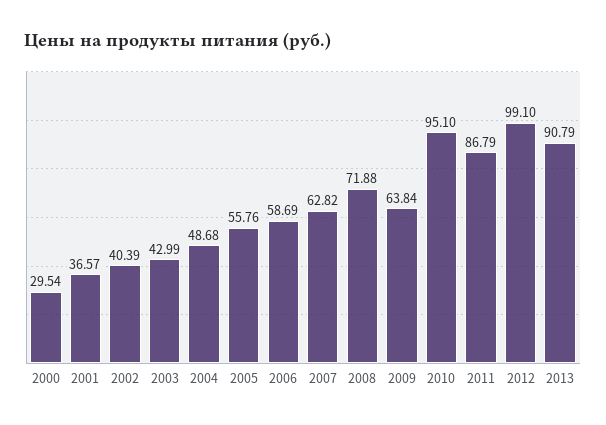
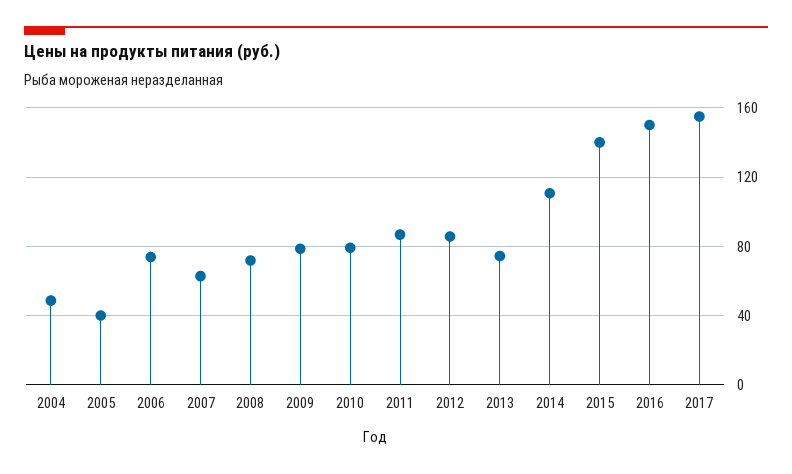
2000: 29.54 -> none
2001: 36.57 -> none
2002: 40.39 -> none
2003: 42.99 -> none
2005: 55.76 -> 40
2006: 58.69 -> 75
2009: 63.84 -> 80
2010: 95.1 -> 80
2012: 99.1 -> 85
2013: 90.79 -> 75
2014: none -> 110
2015: none -> 140
2016: none -> 150
2017: none -> 155

